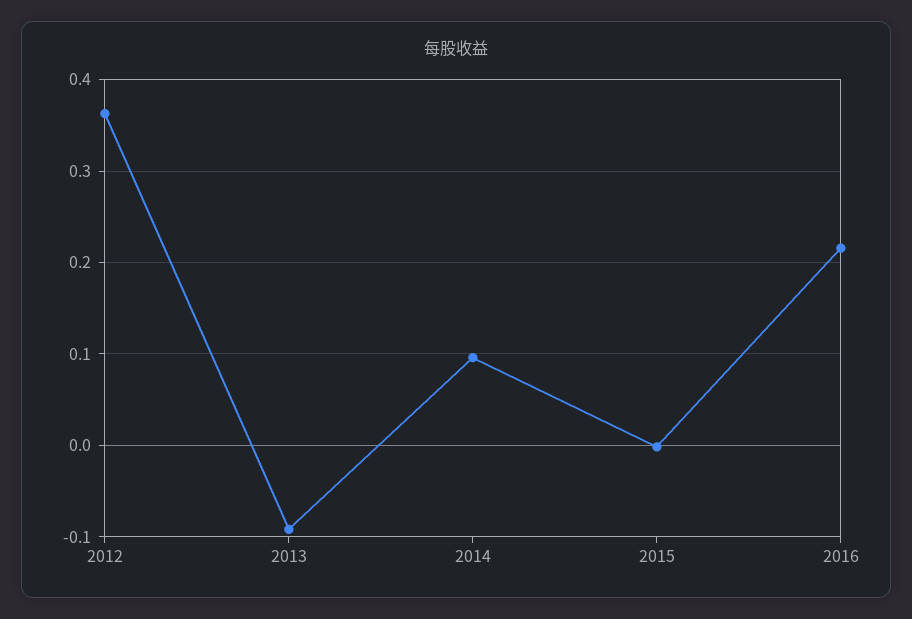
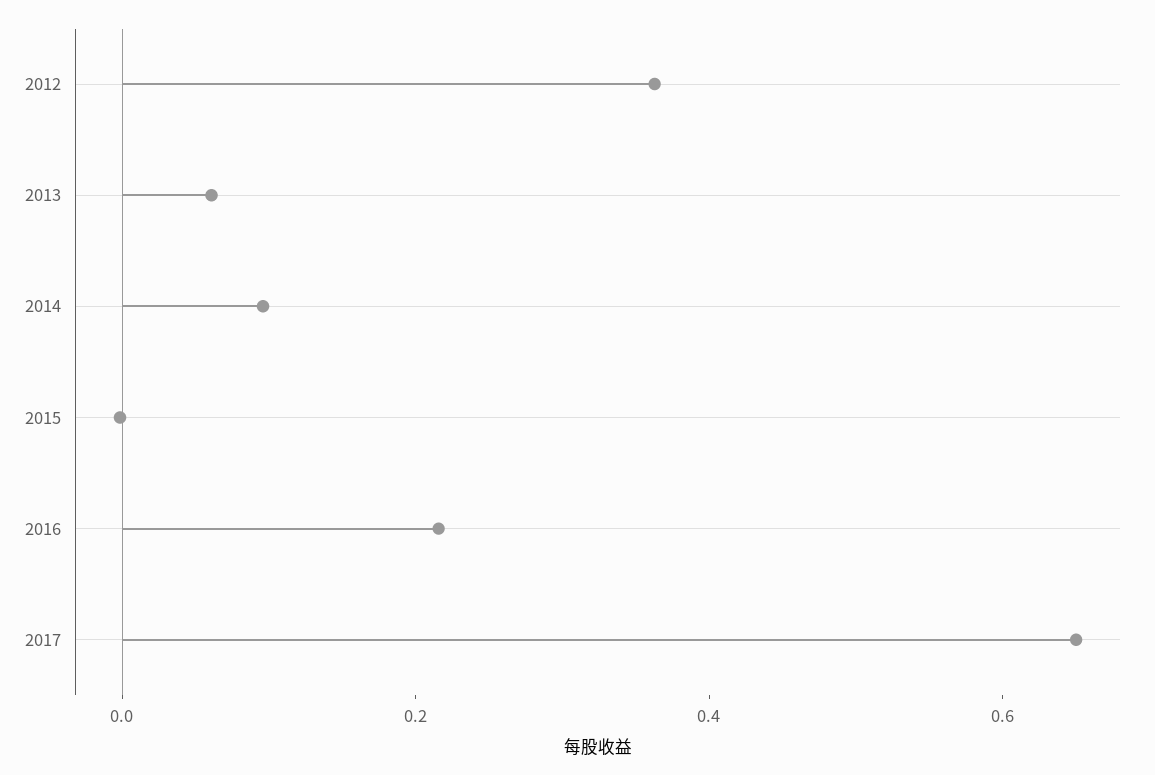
2013: -0.09 -> 0.05
2017: none -> 0.65

